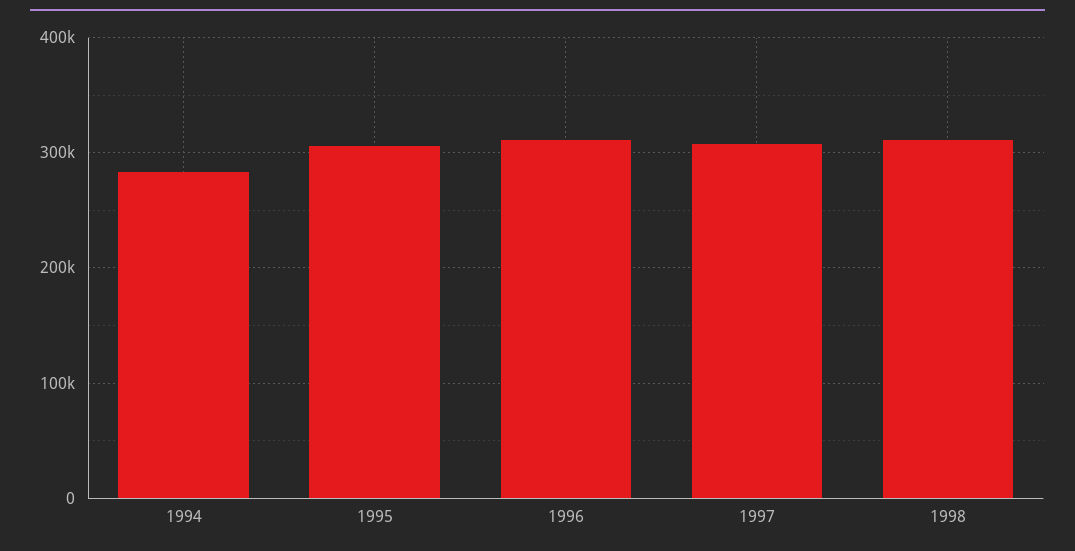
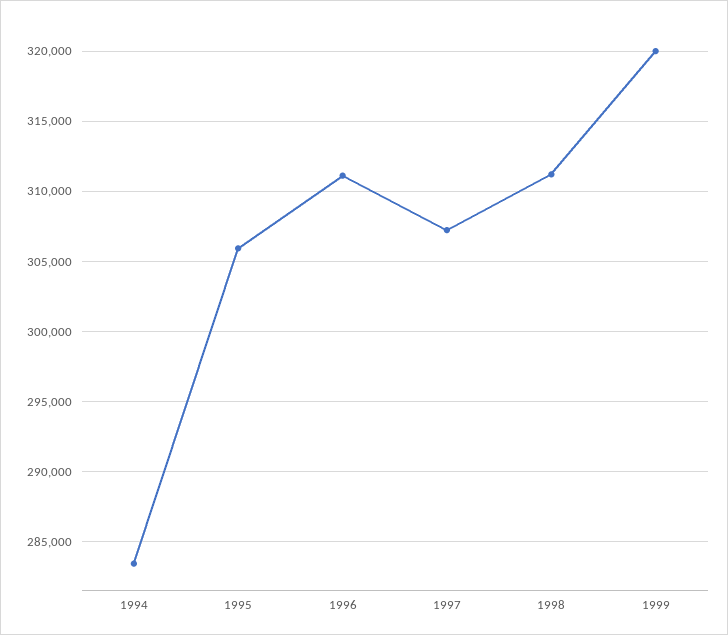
1999: none -> 320000

